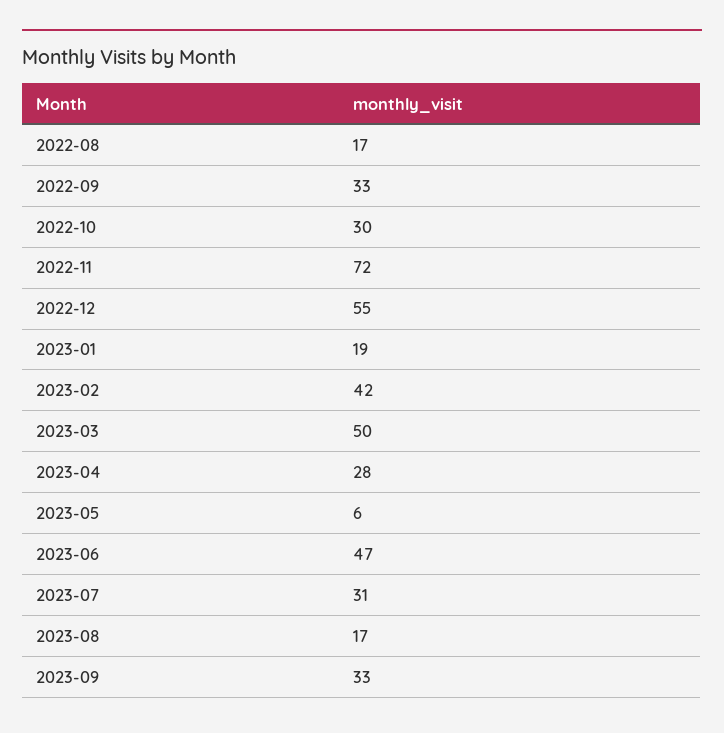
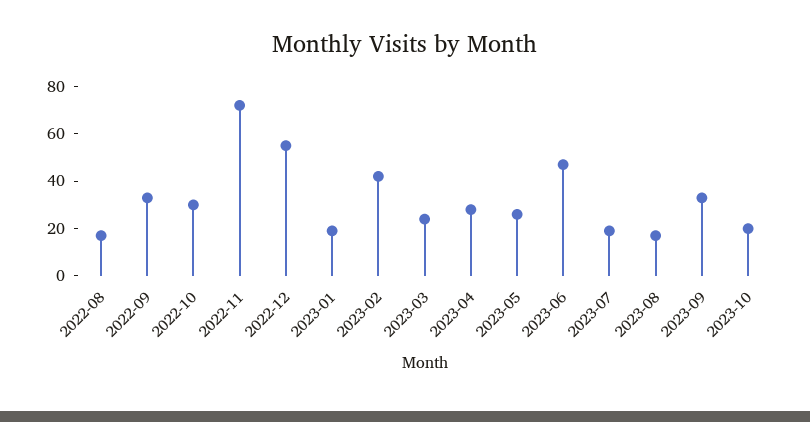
2023-03: 50 -> 25
2023-05: 6 -> 25
2023-07: 31 -> 20
2023-10: none -> 20

